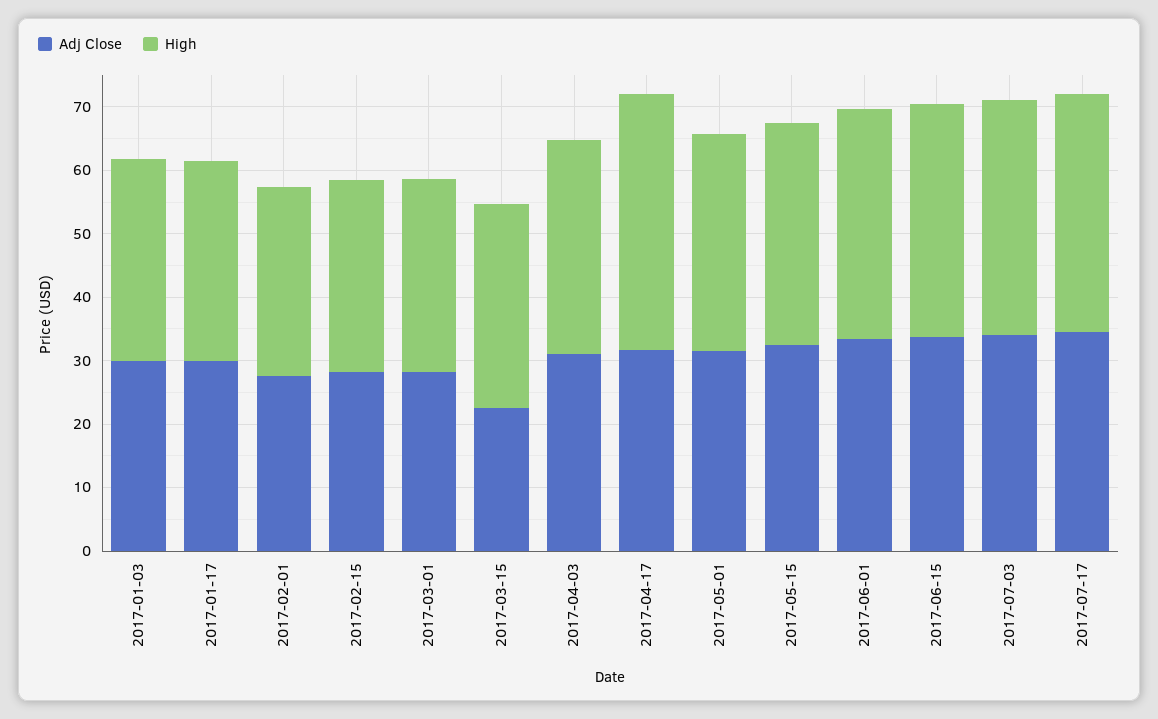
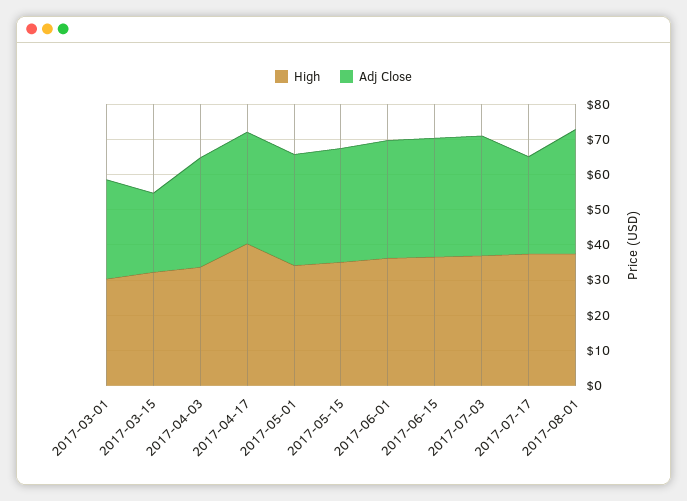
Adj Close, 2017-01-03: 30 -> none
High, 2017-01-03: 32 -> none
Adj Close, 2017-01-17: 30 -> none
High, 2017-01-17: 32 -> none
Adj Close, 2017-02-01: 28 -> none
High, 2017-02-01: 30 -> none
Adj Close, 2017-02-15: 28 -> none
High, 2017-02-15: 30 -> none
Adj Close, 2017-07-17: 34 -> 27.5
High, 2017-08-01: none -> 37.5
Adj Close, 2017-08-01: none -> 35

